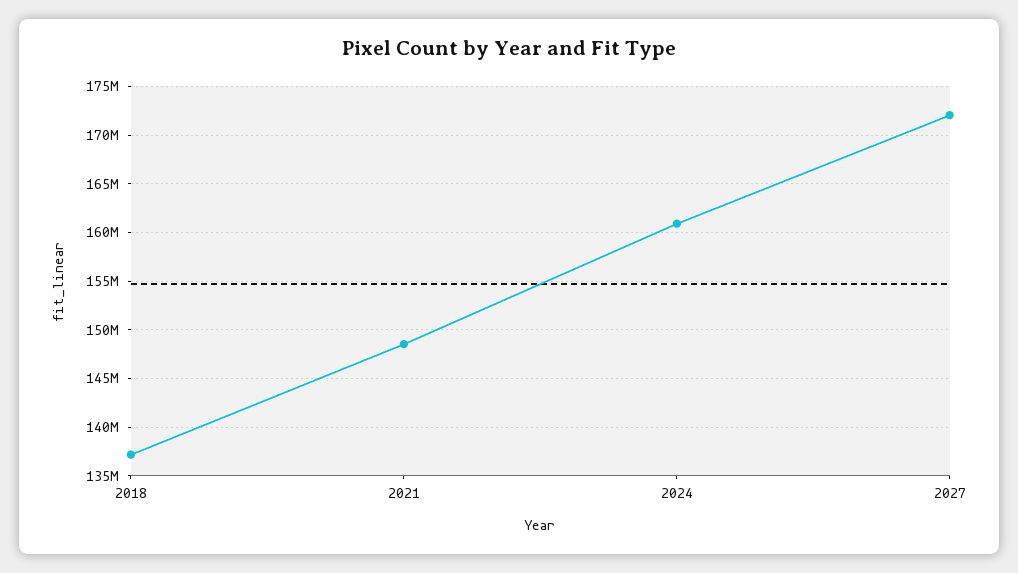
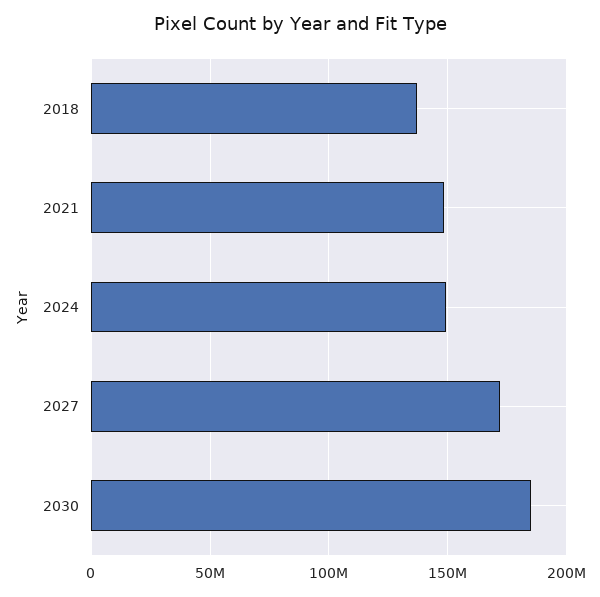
2024: 161000000 -> 150000000
2030: none -> 185000000

